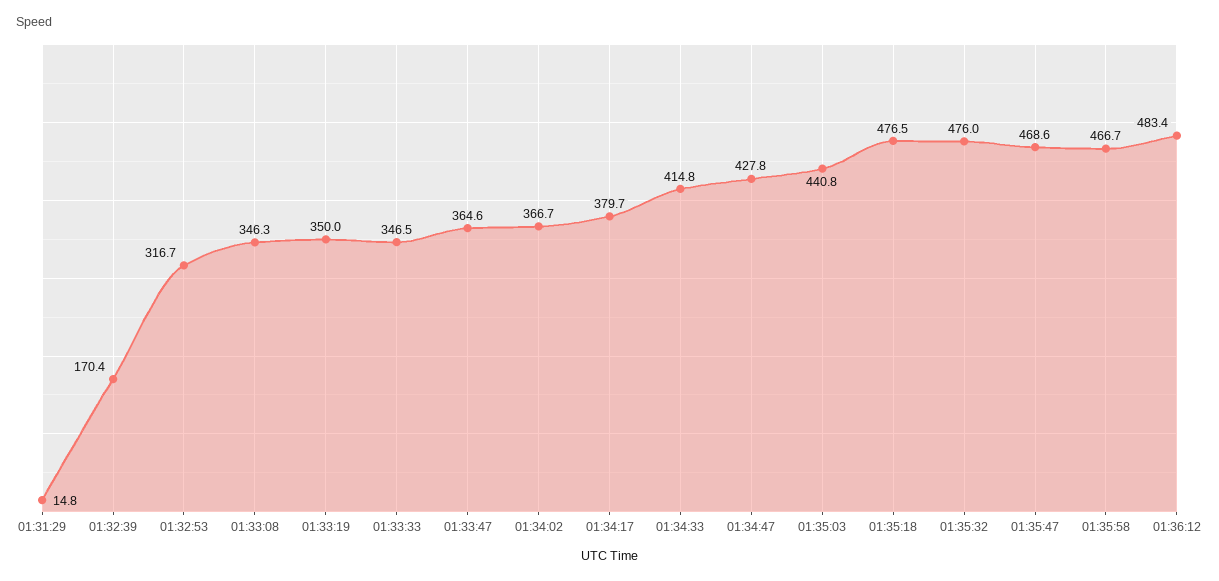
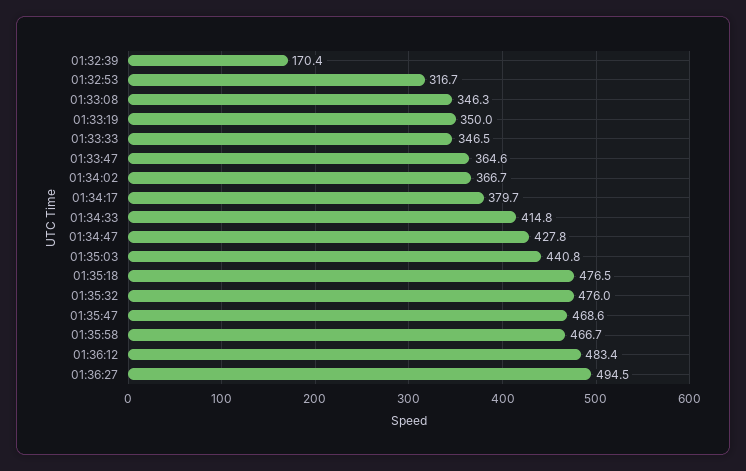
01:31:29: 14.8 -> none
01:36:27: none -> 494.5

